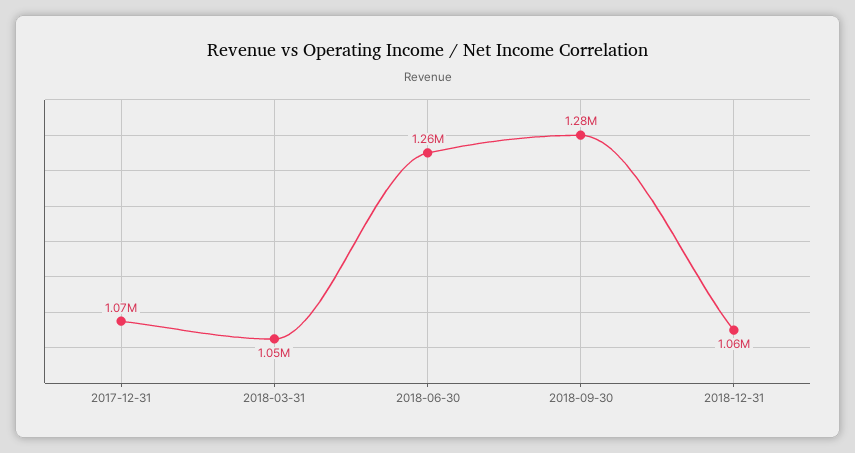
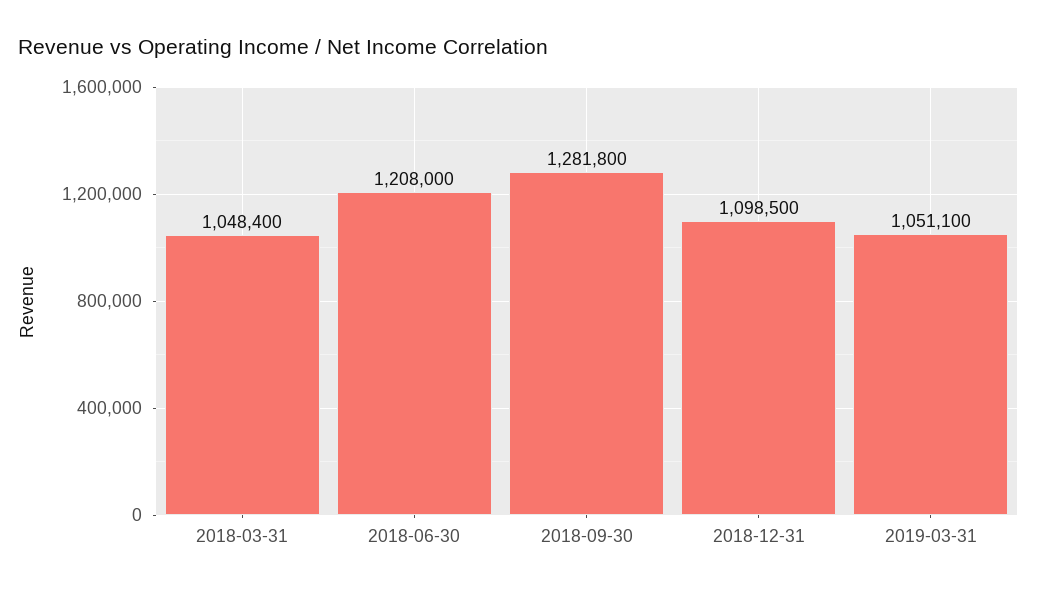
2017-12-31: 1070000 -> none
2018-06-30: 1260000 -> 1208000
2018-12-31: 1060000 -> 1098500
2019-03-31: none -> 1051100

